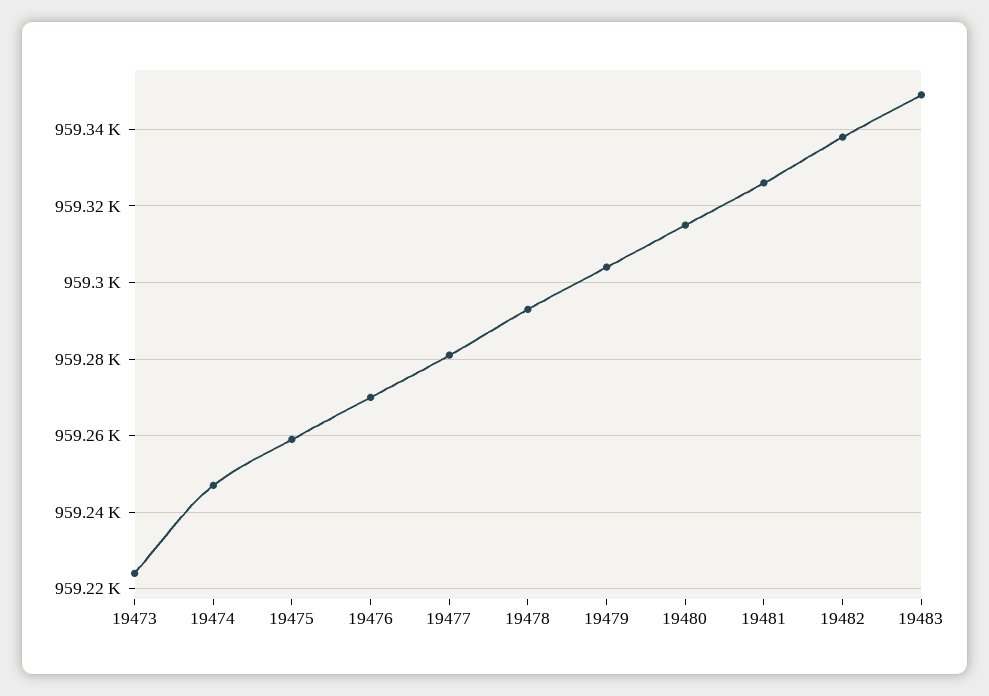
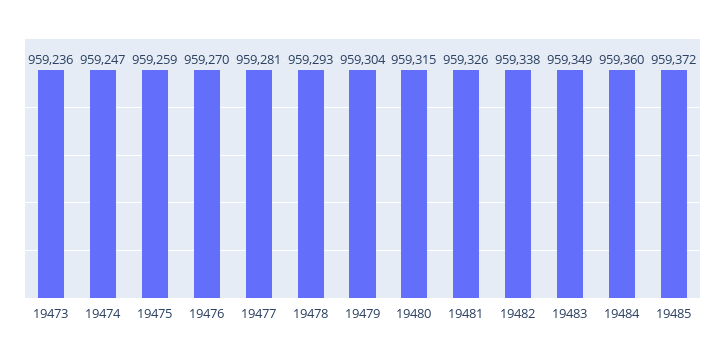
19473: 959225 -> 959236
19484: none -> 959360
19485: none -> 959372

